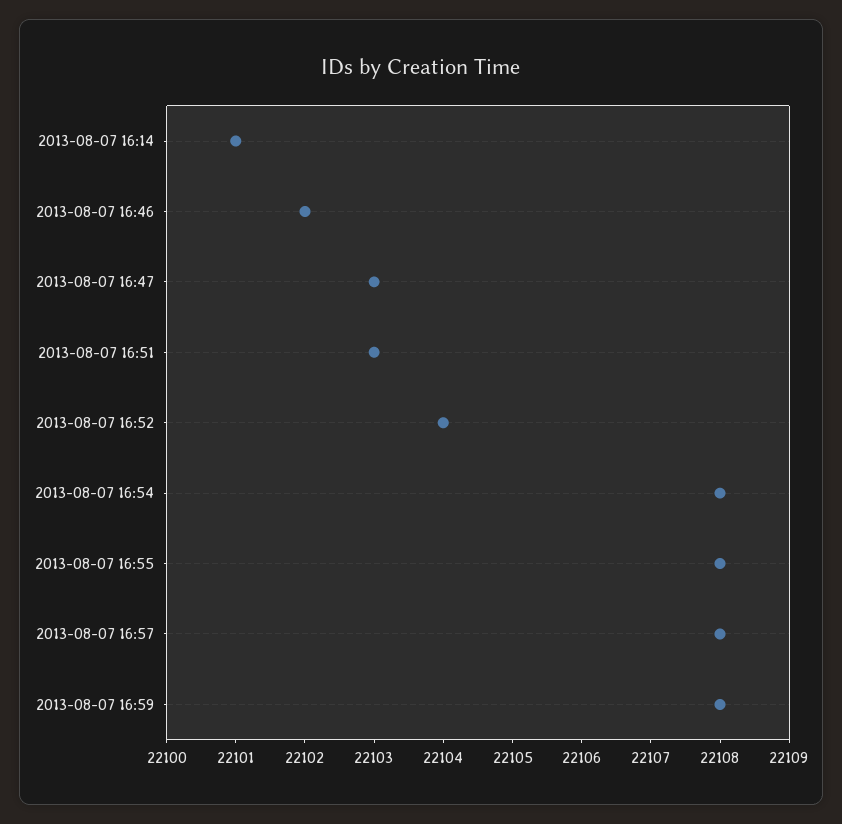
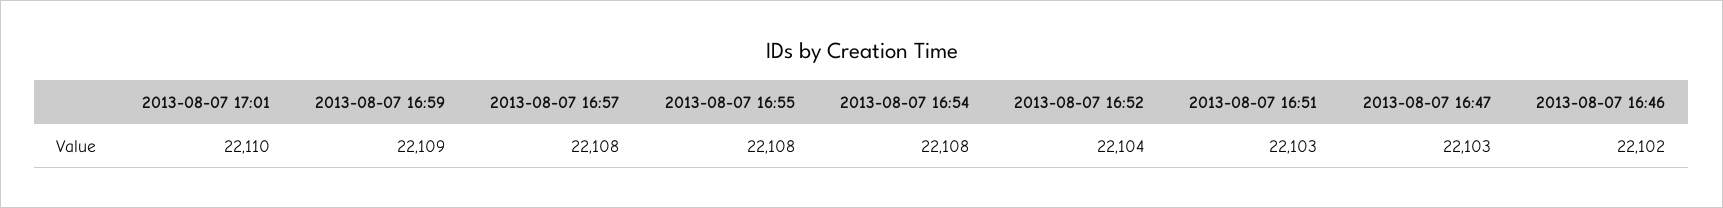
2013-08-07 16:14: 22101 -> none
2013-08-07 16:59: 22108 -> 22109
2013-08-07 17:01: none -> 22110

